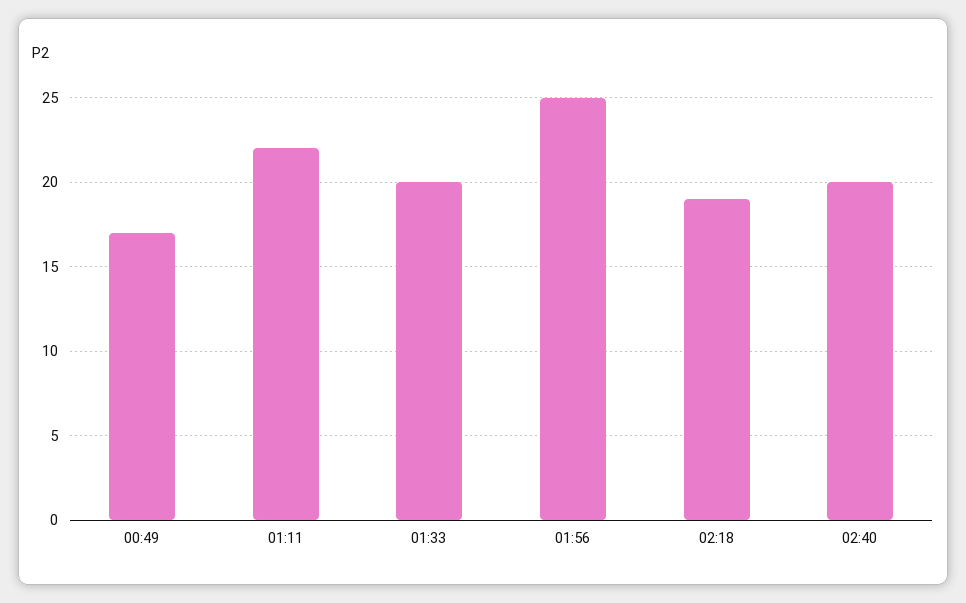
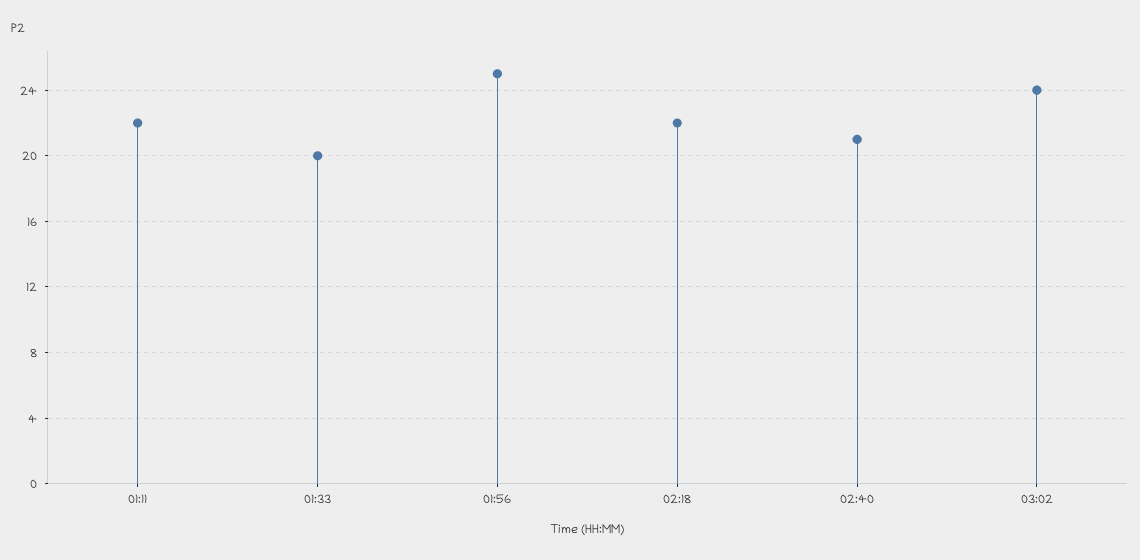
00:49: 17 -> none
02:18: 19 -> 22
02:40: 20 -> 21
03:02: none -> 24

